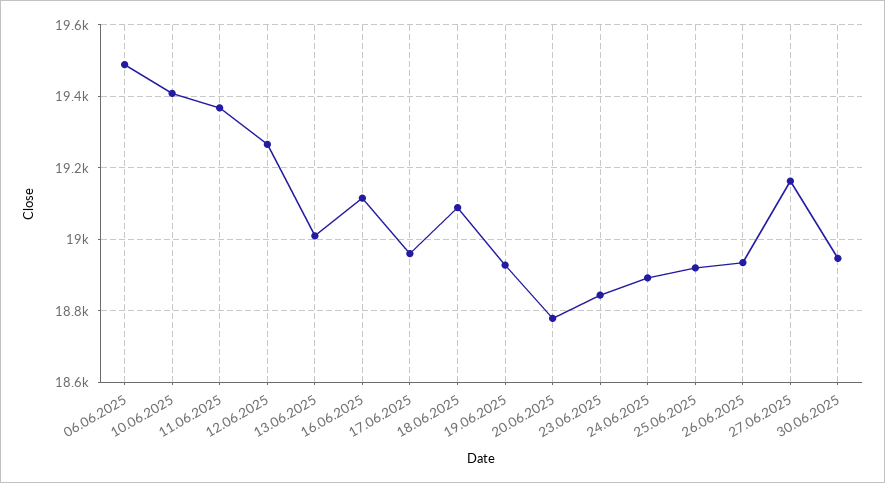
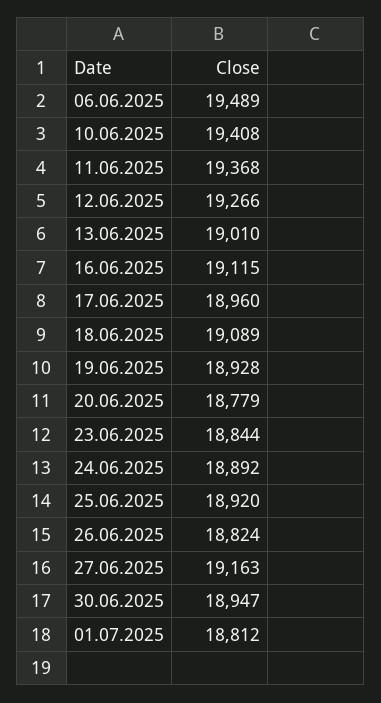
26.06.2025: 18940 -> 18824
01.07.2025: none -> 18812

